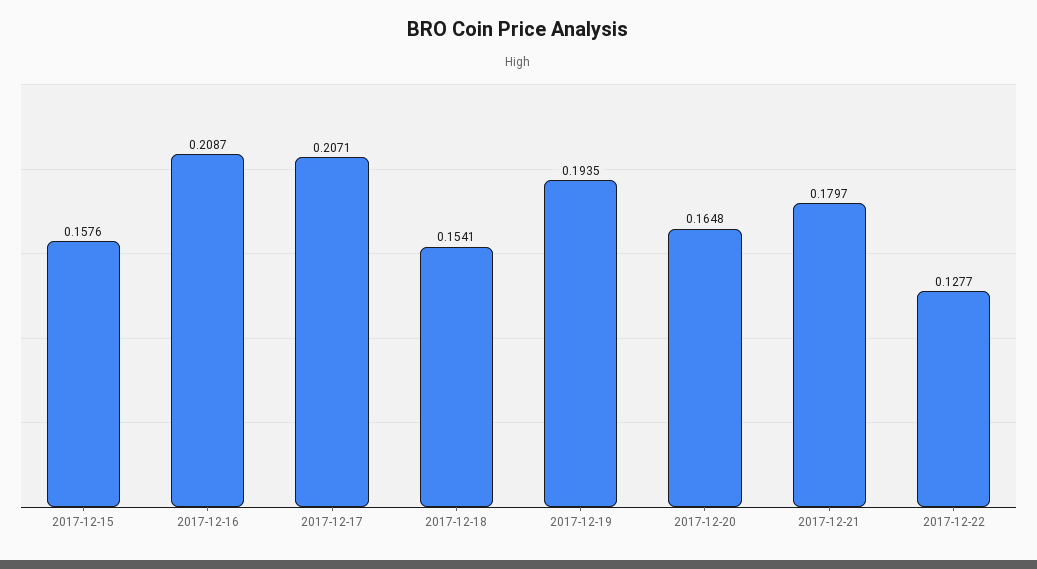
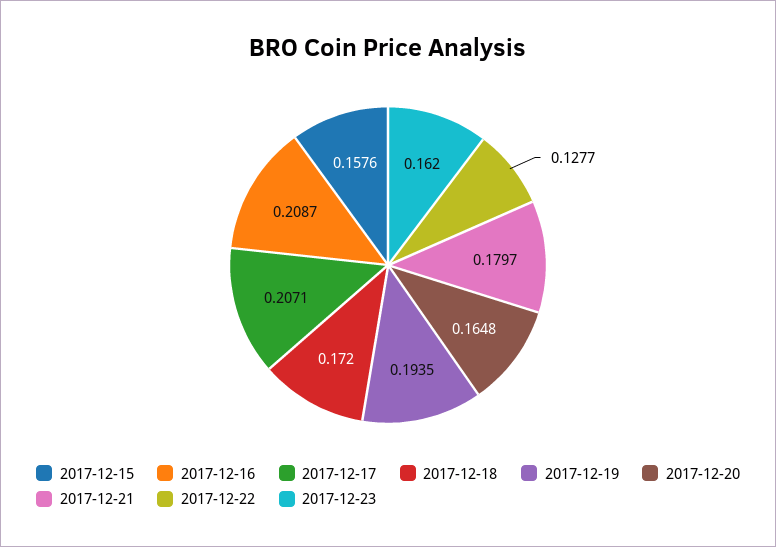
2017-12-18: 0.1541 -> 0.172
2017-12-23: none -> 0.162

